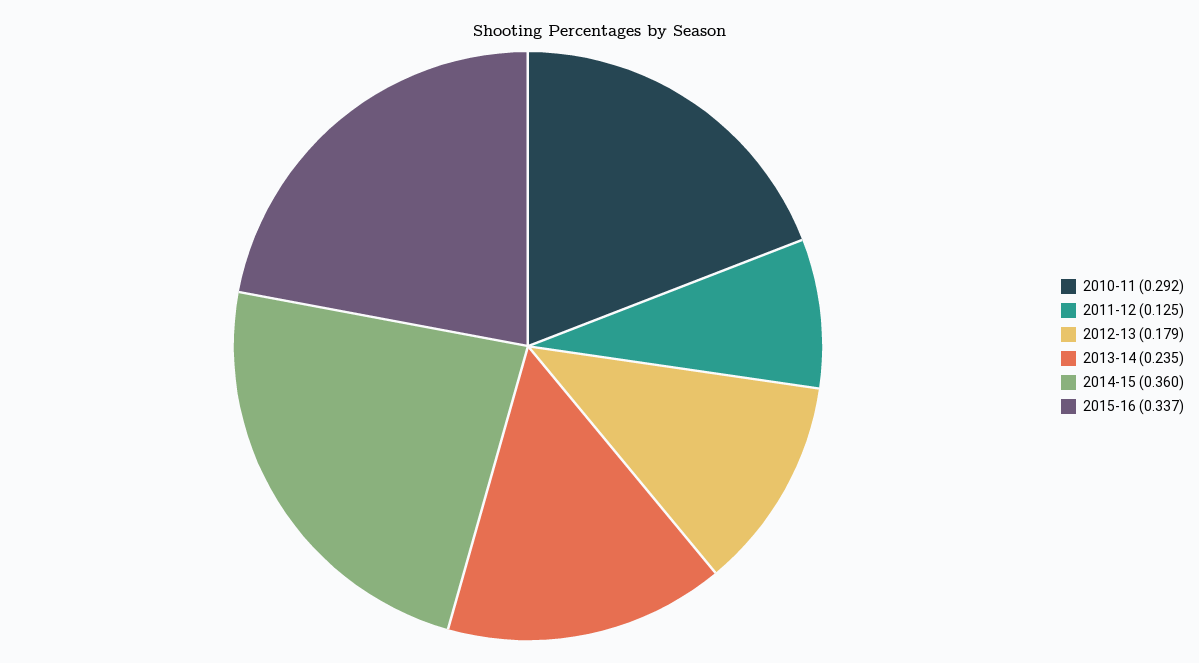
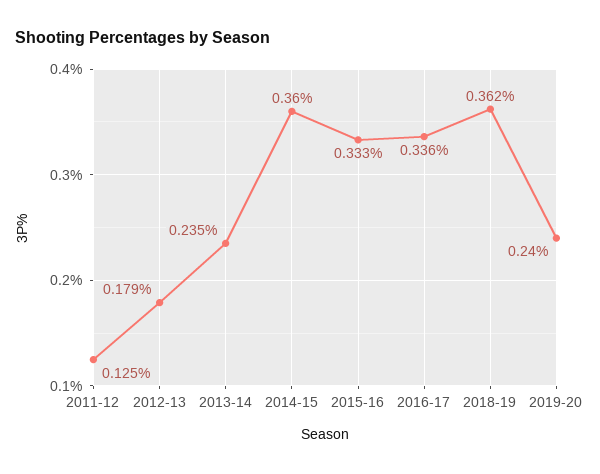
2010-11: 0.292 -> none
2015-16: 0.337 -> 0.333
2016-17: none -> 0.336
2018-19: none -> 0.362
2019-20: none -> 0.24

